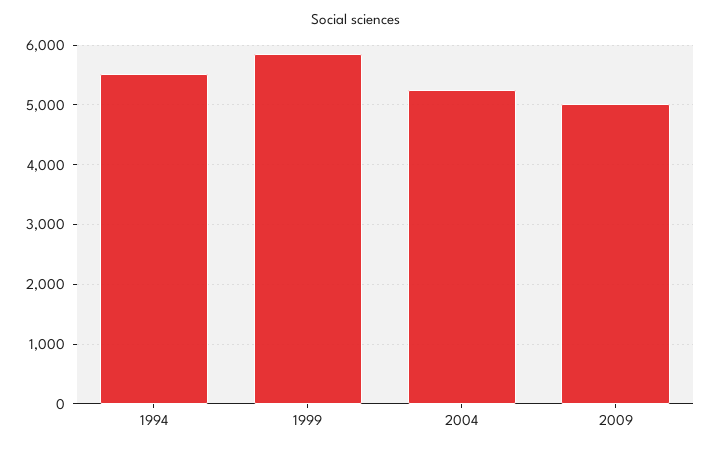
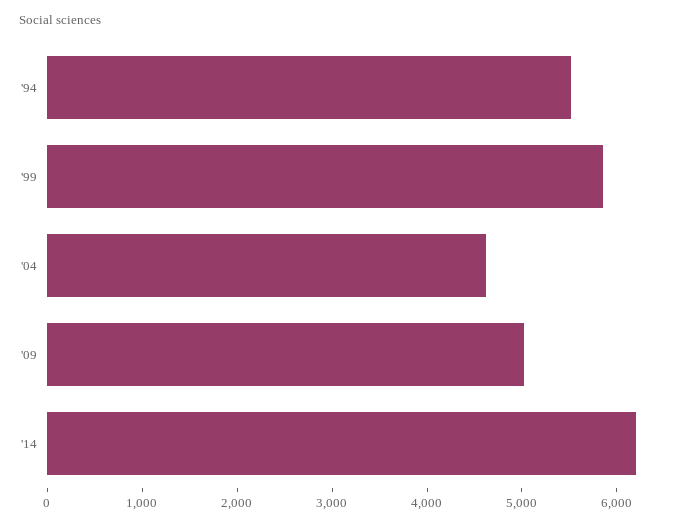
2004: 5200 -> 4600
'14: none -> 6200

